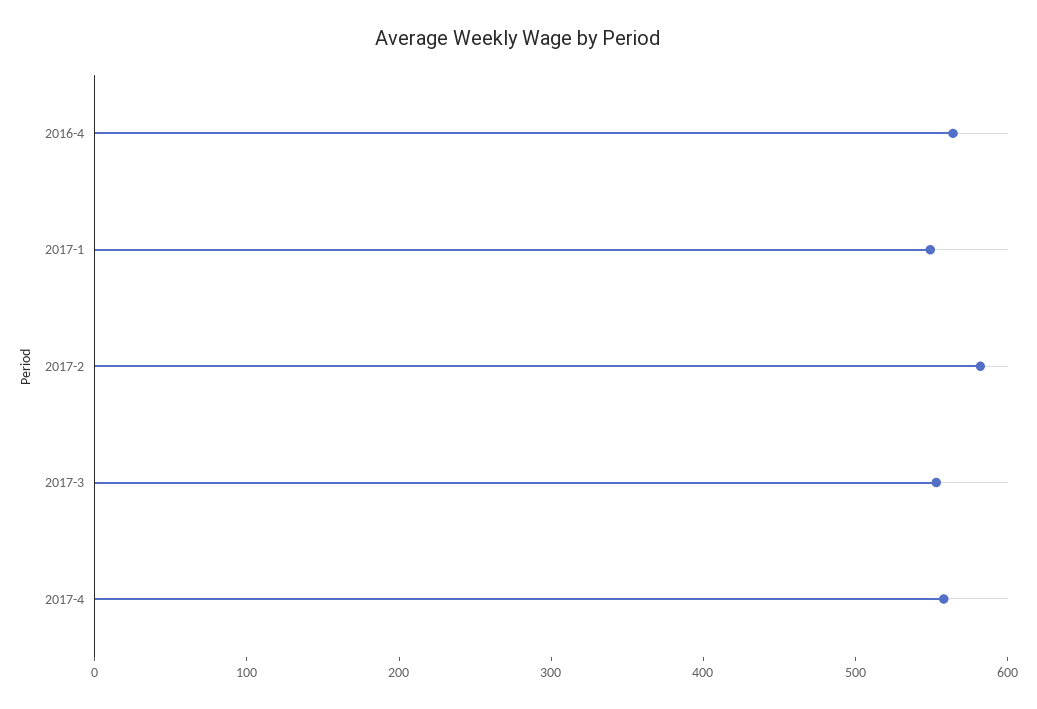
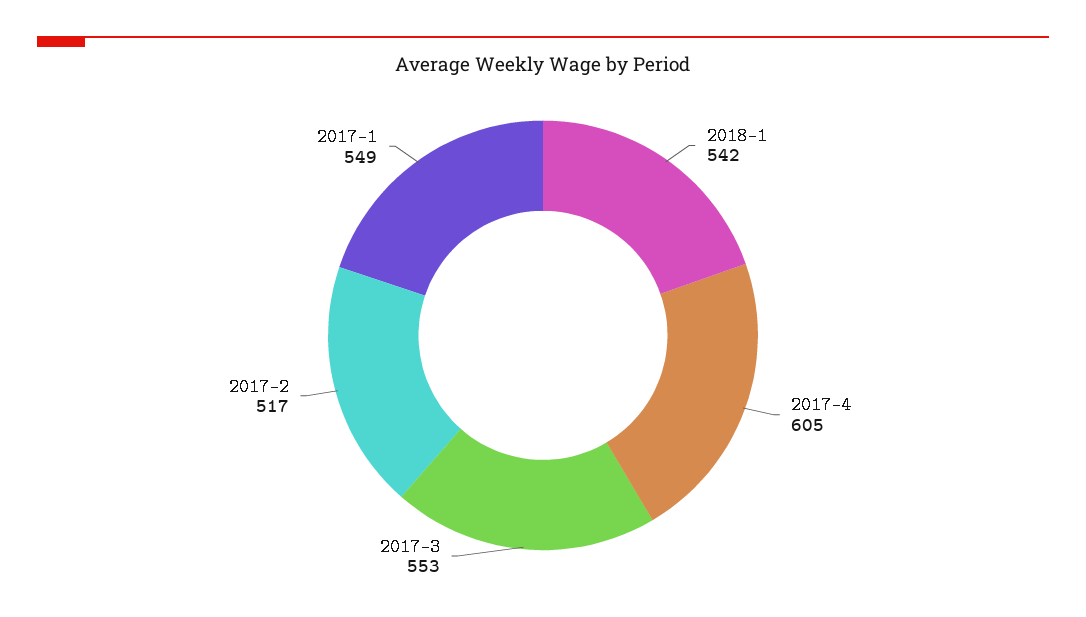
2016-4: 560 -> none
2017-2: 580 -> 517
2017-4: 560 -> 605
2018-1: none -> 542

